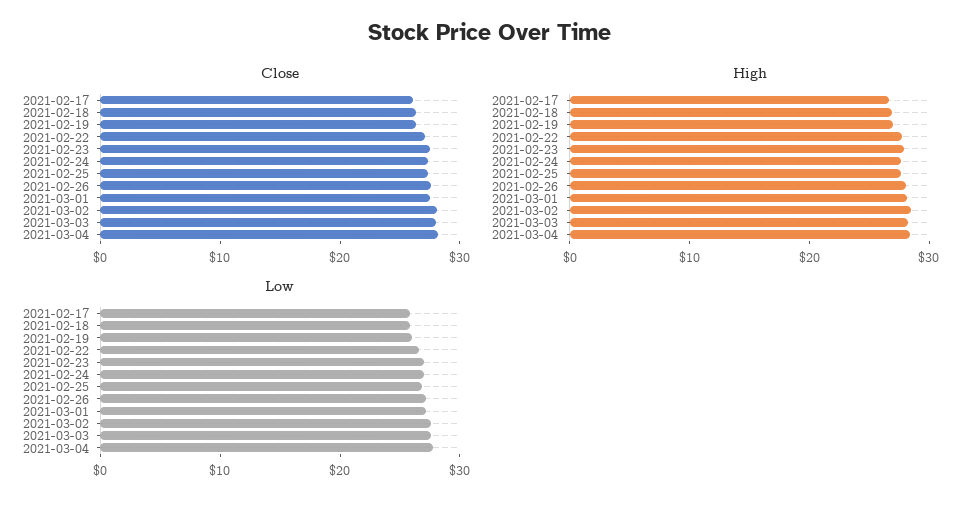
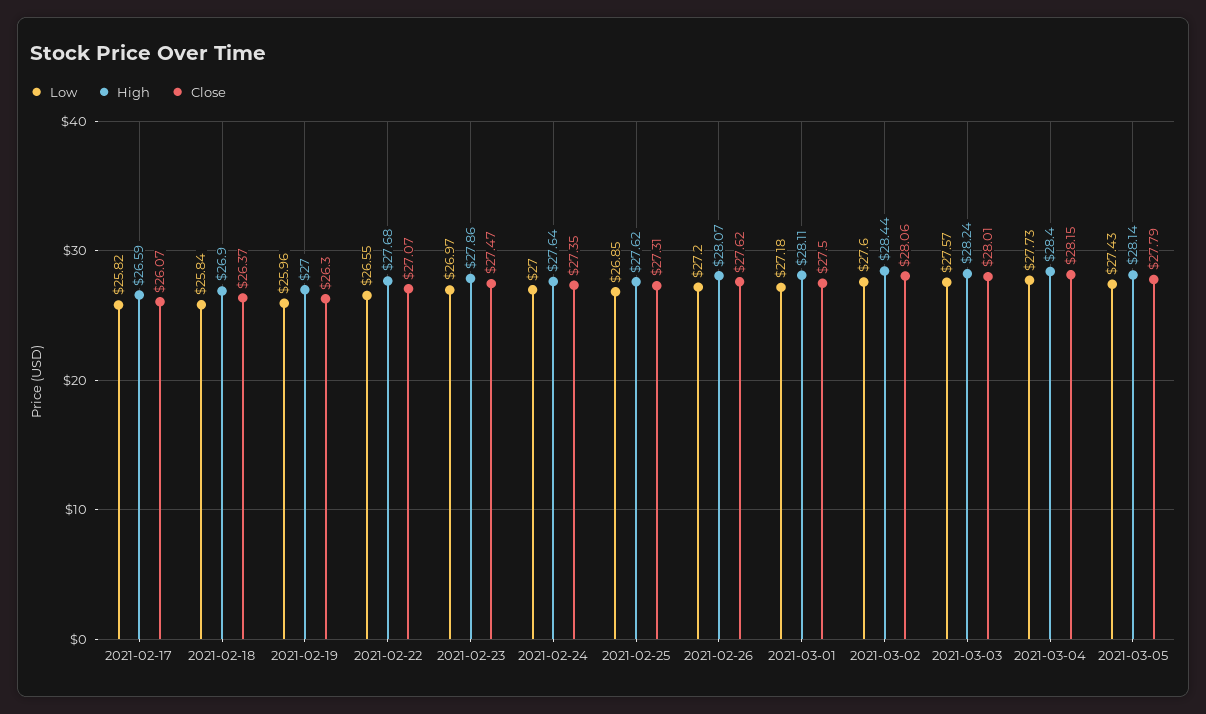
Low, 2021-03-05: none -> 27.43
High, 2021-03-05: none -> 28.14
Close, 2021-03-05: none -> 27.79

